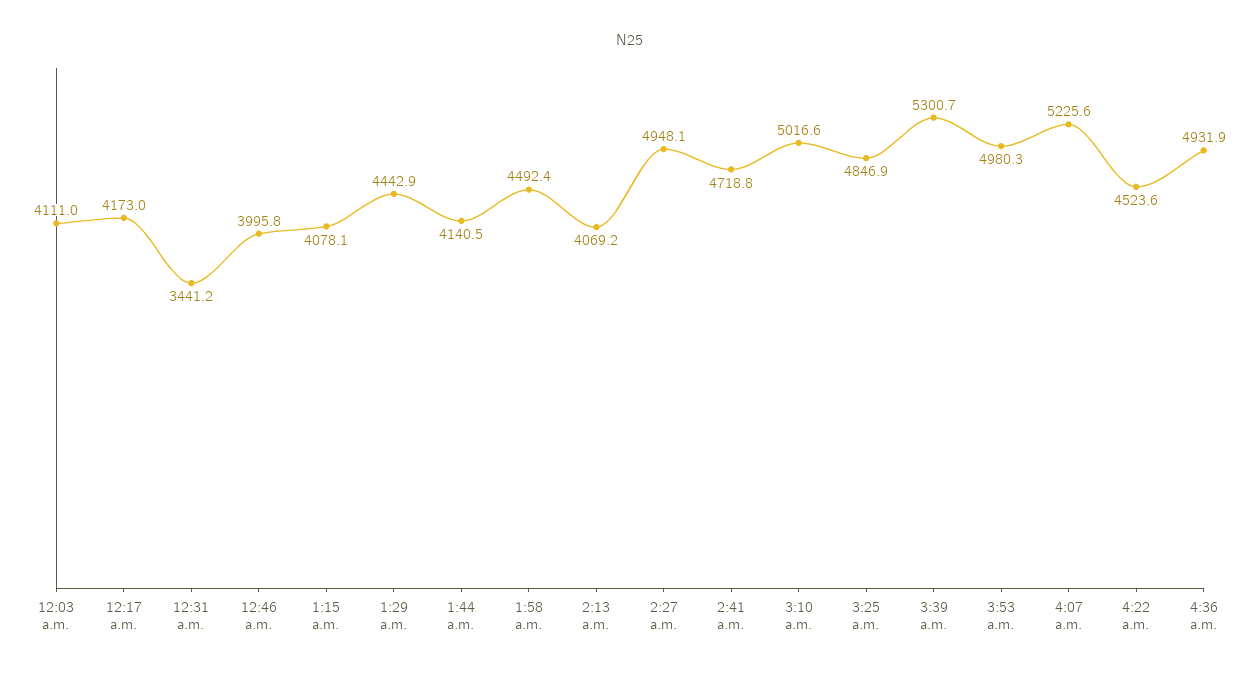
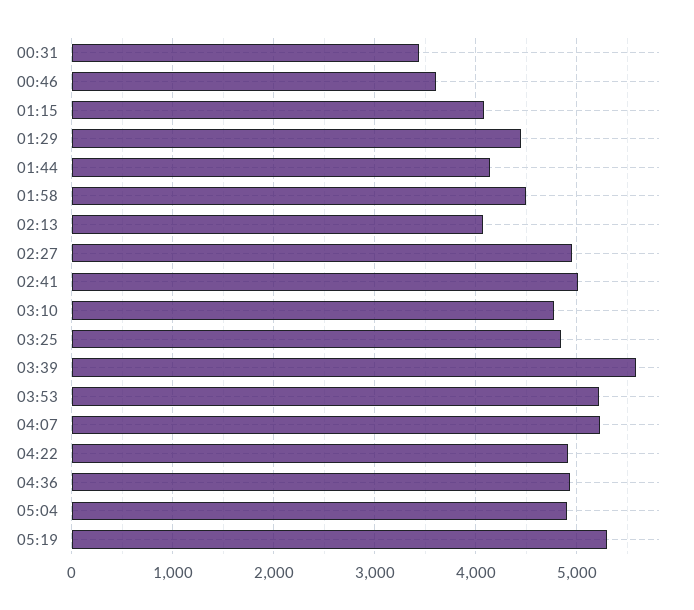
12:03 a.m.: 4111 -> none
12:17 a.m.: 4173 -> none
12:46 a.m.: 3995.8 -> 3600
2:41 a.m.: 4718.8 -> 5000
3:10 a.m.: 5016.6 -> 4800
3:39 a.m.: 5300.7 -> 5600
3:53 a.m.: 4980.3 -> 5200
4:22 a.m.: 4523.6 -> 4900
05:04: none -> 4900
05:19: none -> 5300

